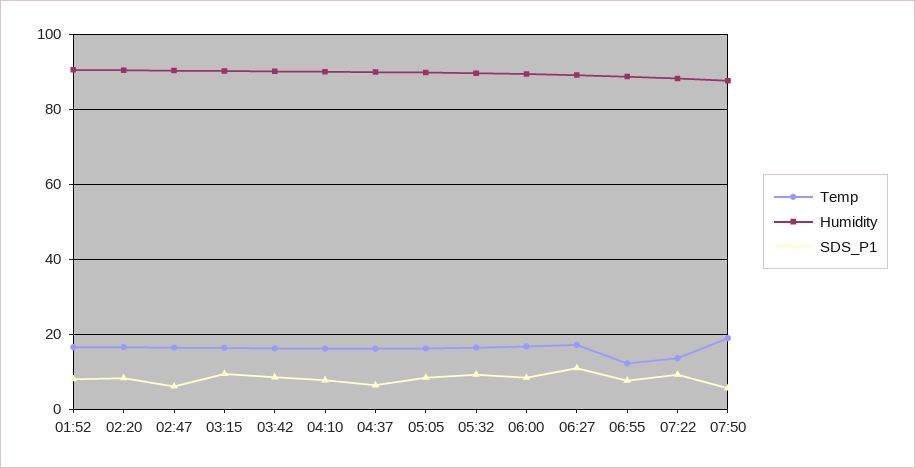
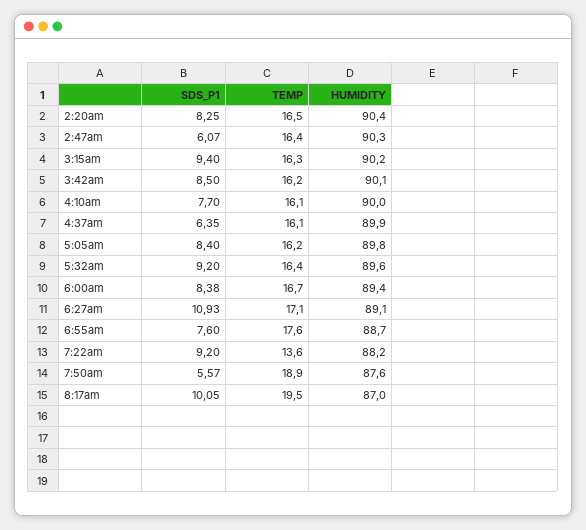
Temp, 01:52: 16 -> none
Humidity, 01:52: 90 -> none
SDS_P1, 01:52: 8 -> none
Temp, 06:55: 12 -> 17.6
SDS_P1, 8:17am: none -> 10.05
Temp, 8:17am: none -> 19.5
Humidity, 8:17am: none -> 87

